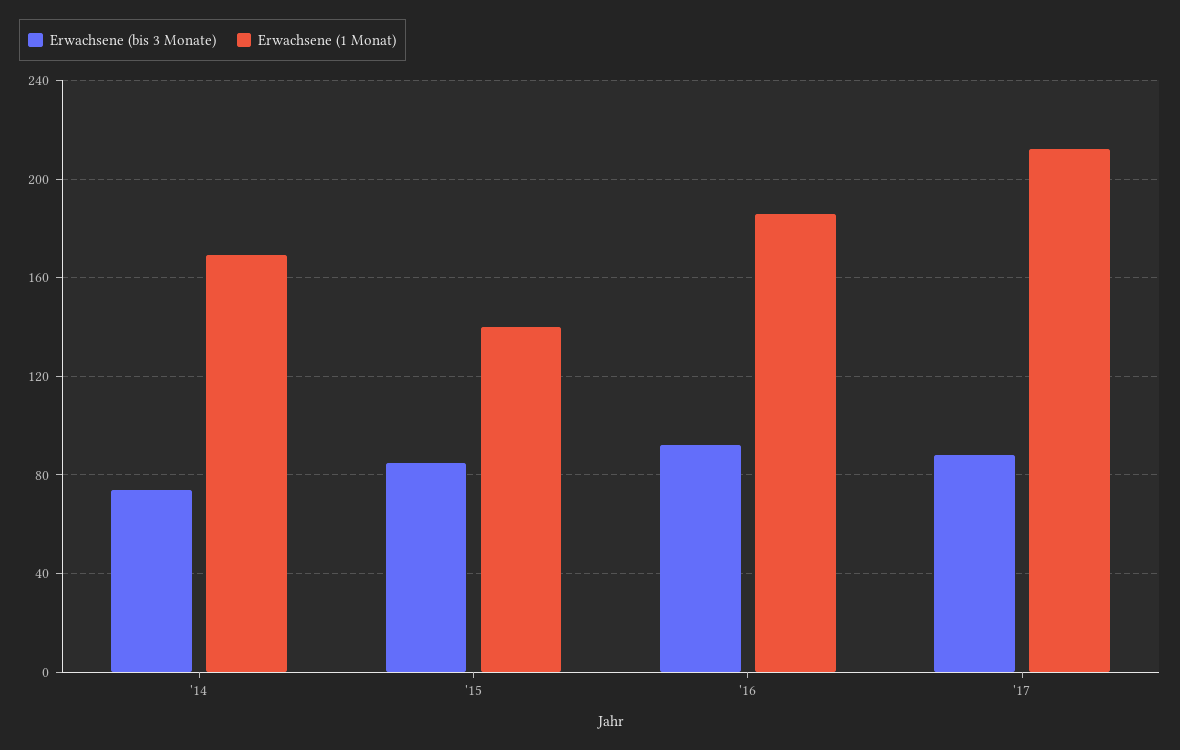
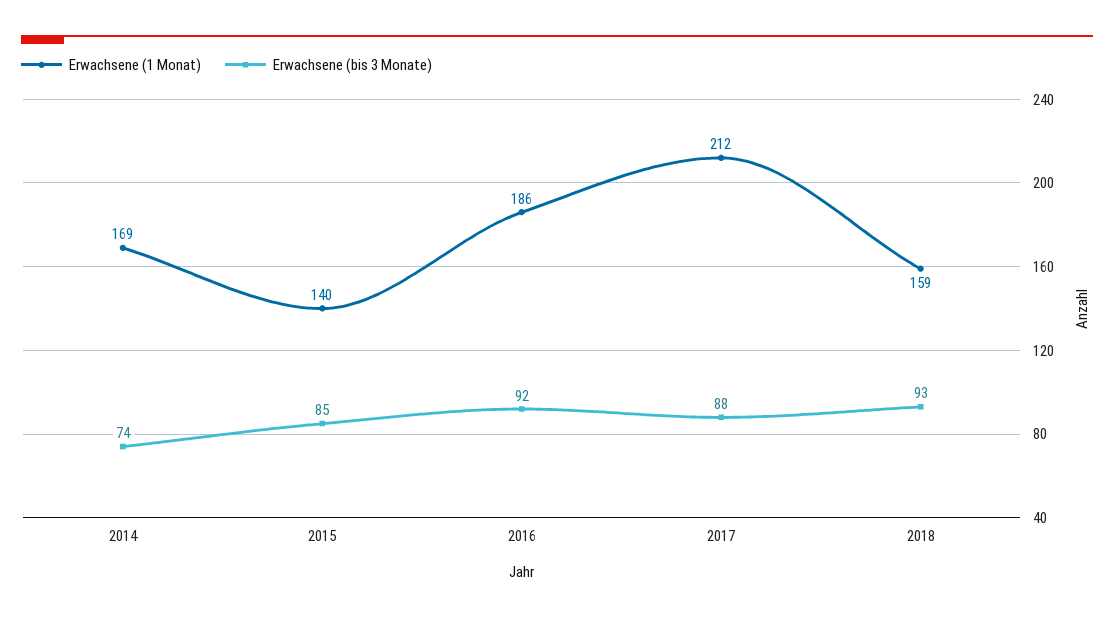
Erwachsene (1 Monat), 2018: none -> 159
Erwachsene (bis 3 Monate), 2018: none -> 93

